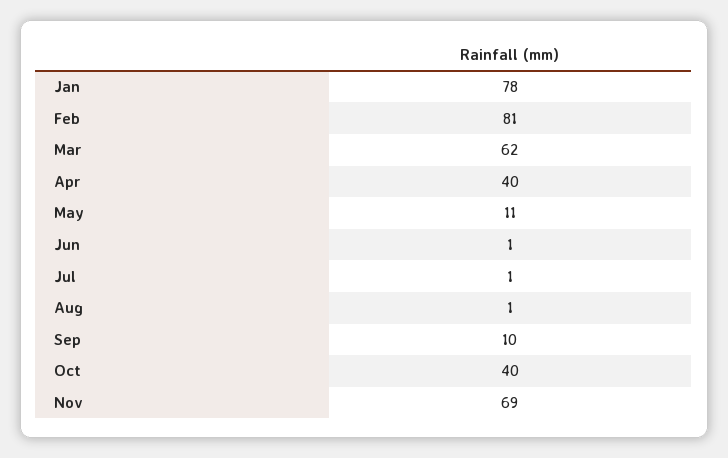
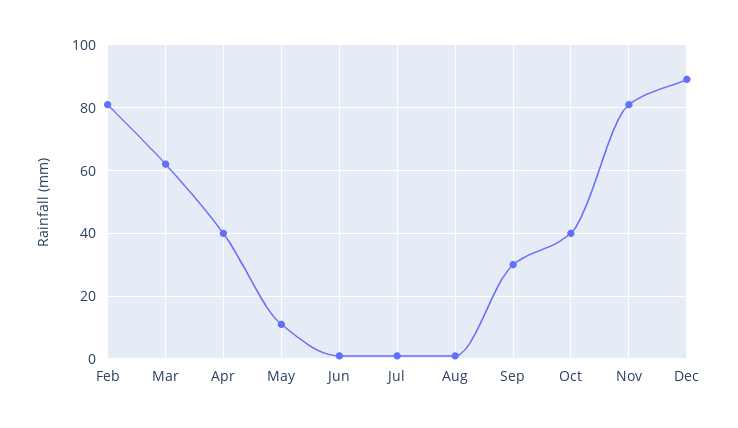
Jan: 78 -> none
Sep: 10 -> 30
Nov: 69 -> 80
Dec: none -> 90

